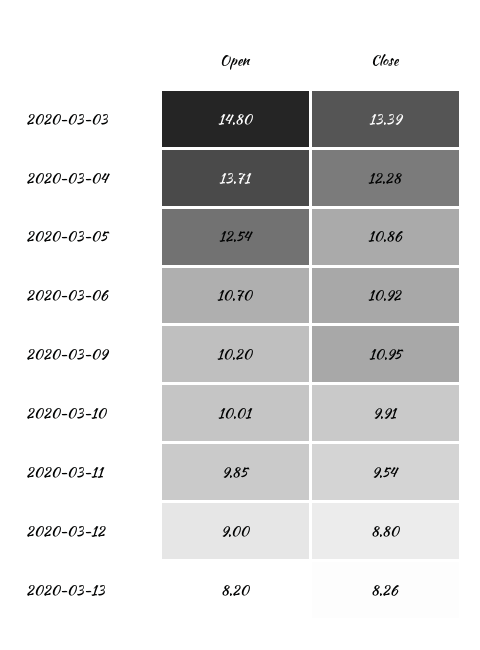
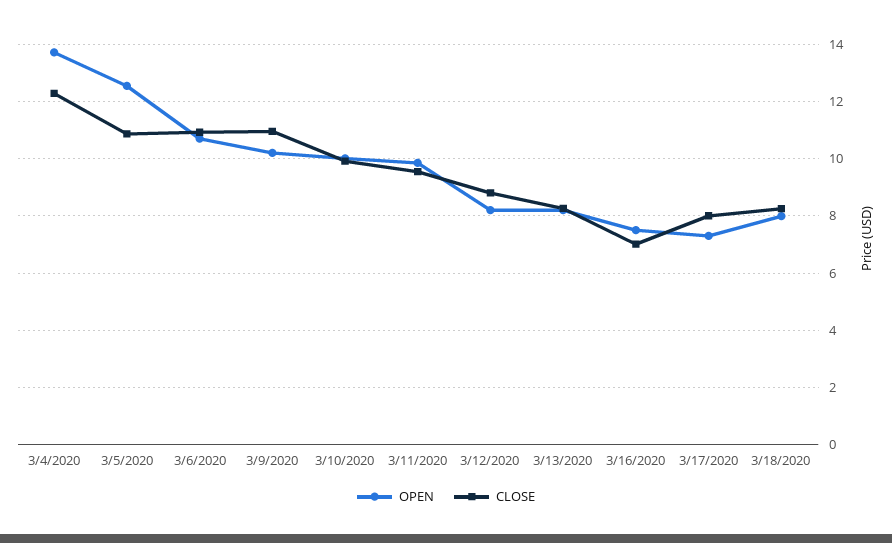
Open, 2020-03-03: 14.8 -> none
Close, 2020-03-03: 13.39 -> none
Open, 2020-03-12: 9 -> 8.25
Open, 3/16/2020: none -> 7.5
Close, 3/16/2020: none -> 7
Open, 3/17/2020: none -> 7.25
Close, 3/17/2020: none -> 8
Open, 3/18/2020: none -> 8
Close, 3/18/2020: none -> 8.25

